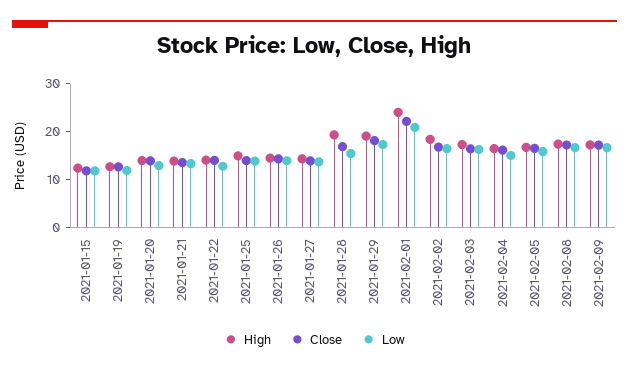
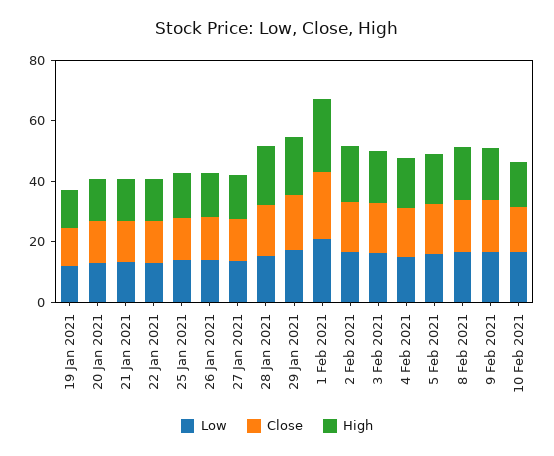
High, 2021-01-15: 12 -> none
Close, 2021-01-15: 12 -> none
Low, 2021-01-15: 12 -> none
Low, 10 Feb 2021: none -> 15
Close, 10 Feb 2021: none -> 15
High, 10 Feb 2021: none -> 15

